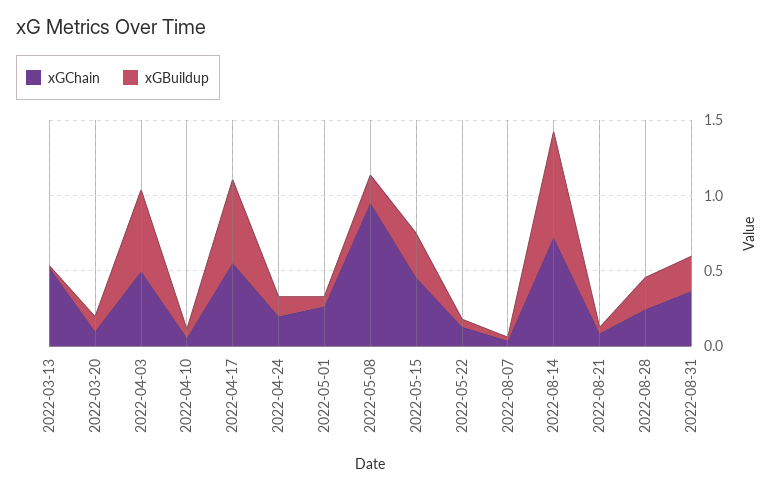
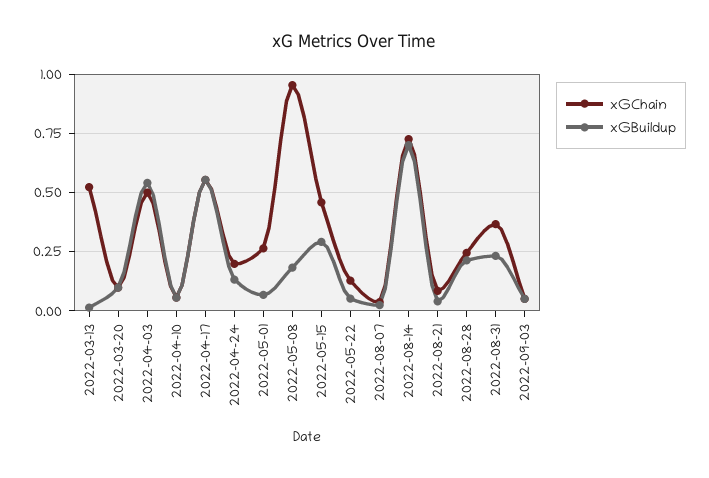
xGChain, 2022-09-03: none -> 0.05
xGBuildup, 2022-09-03: none -> 0.05

